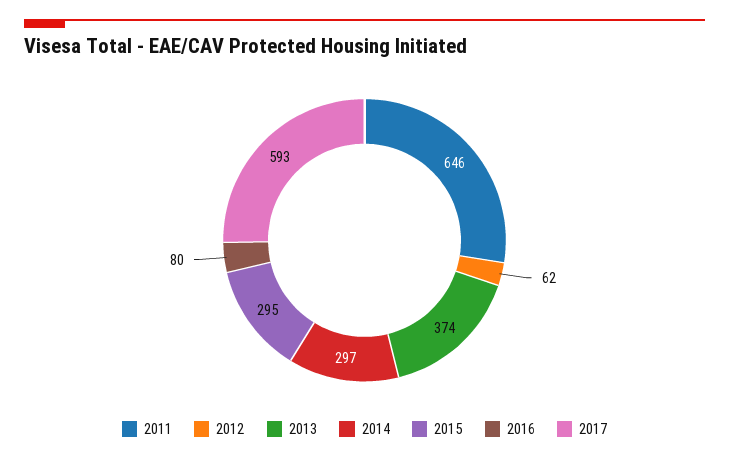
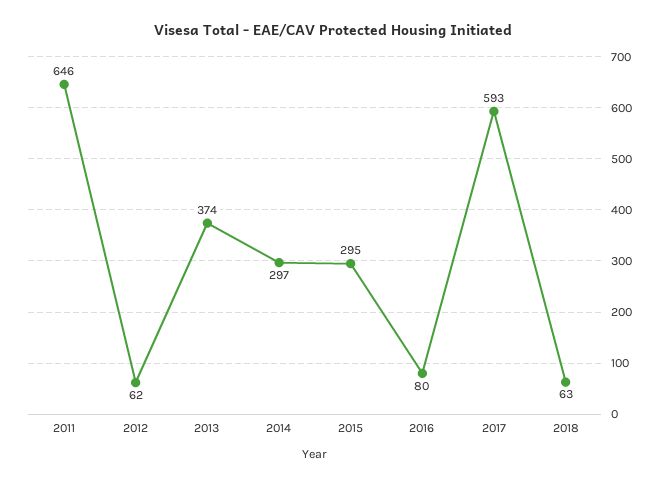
2018: none -> 63

